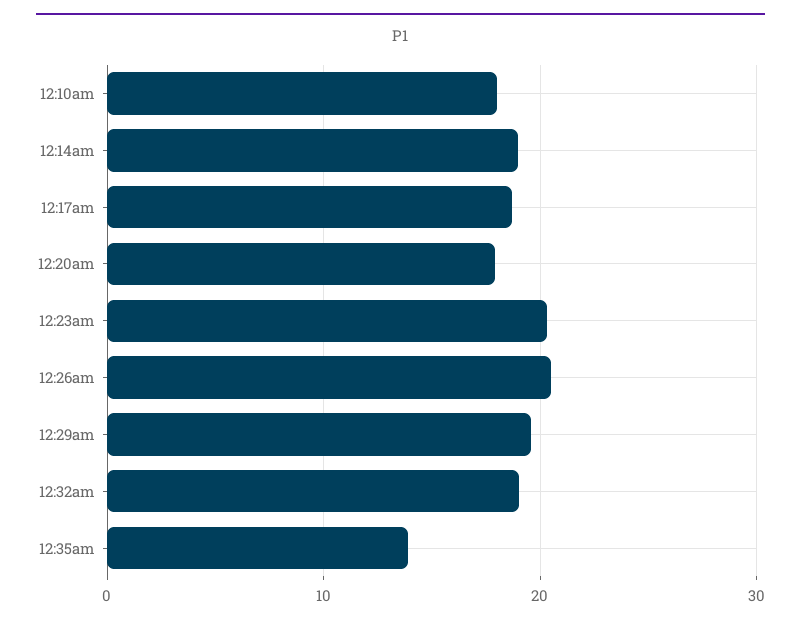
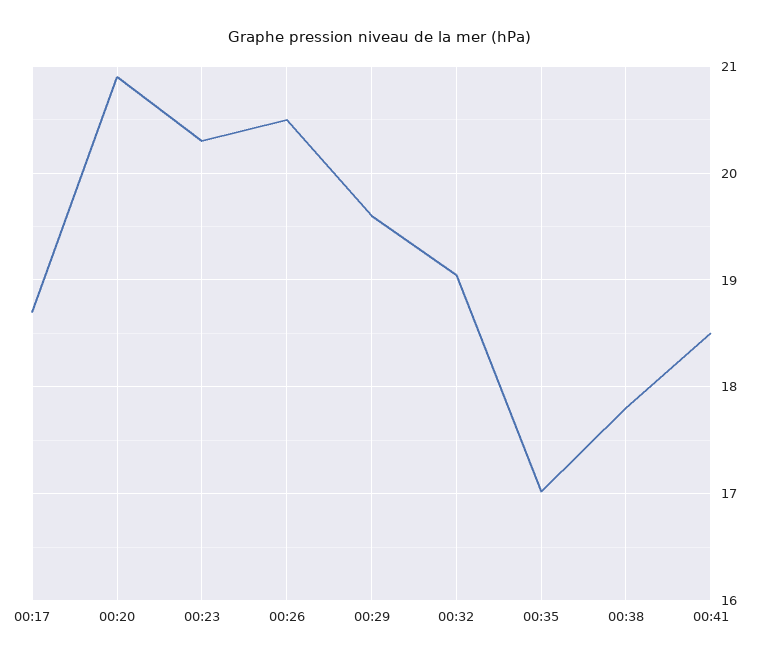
12:10am: 18 -> none
12:14am: 19 -> none
12:20am: 18 -> 20.9
12:35am: 14 -> 17
00:38: none -> 17.8
00:41: none -> 18.5

